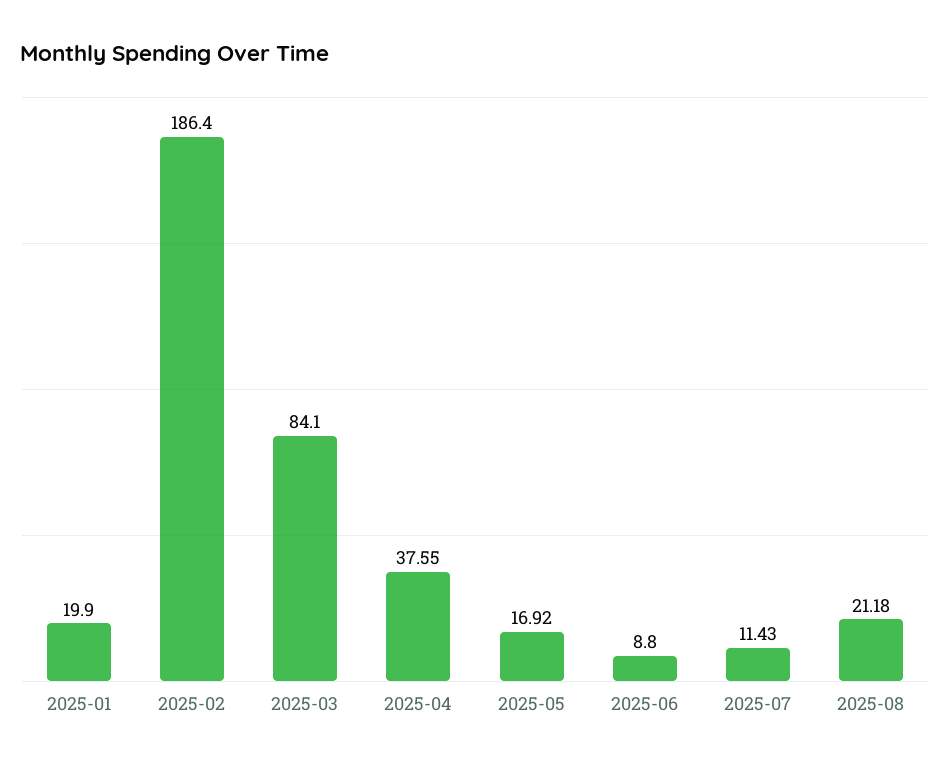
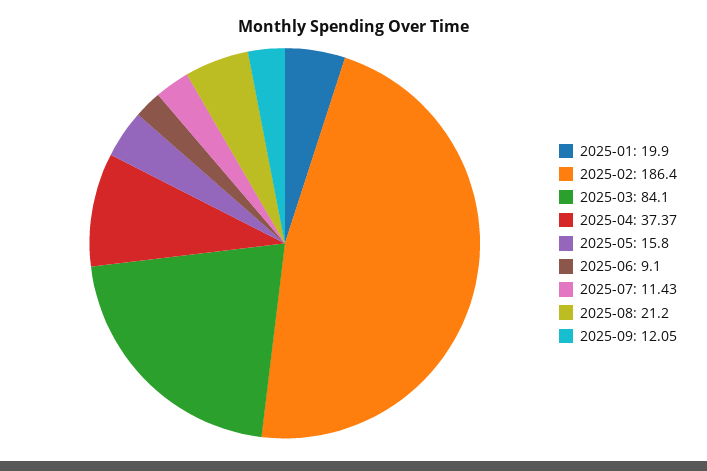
2025-04: 37.55 -> 37.37
2025-05: 16.92 -> 15.8
2025-06: 8.8 -> 9.1
2025-08: 21.18 -> 21.2
2025-09: none -> 12.05

